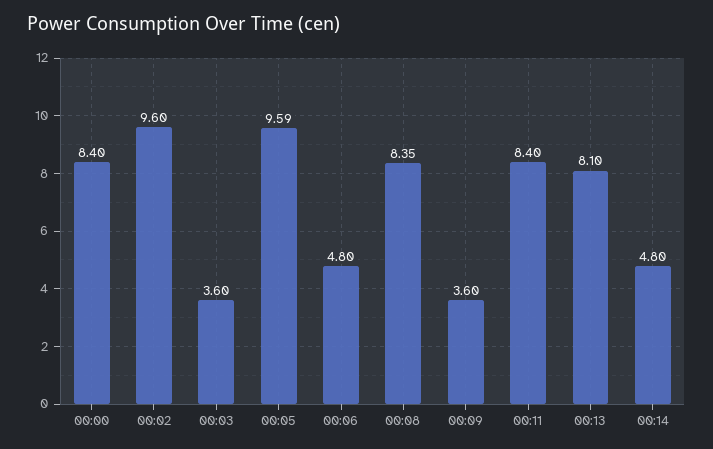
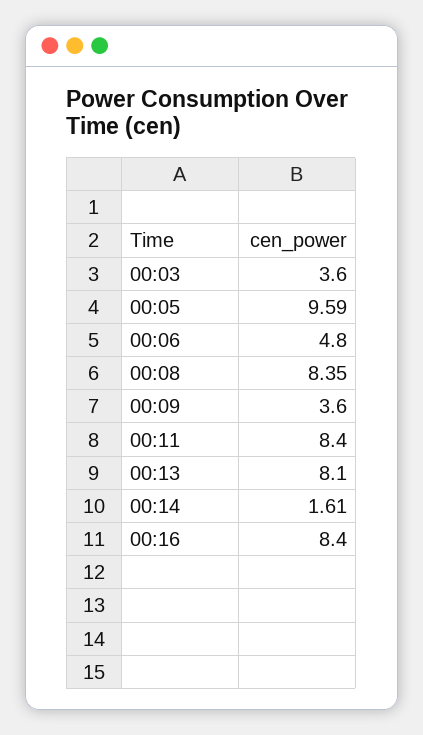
00:00: 8.4 -> none
00:02: 9.6 -> none
00:14: 4.8 -> 1.61
00:16: none -> 8.4

